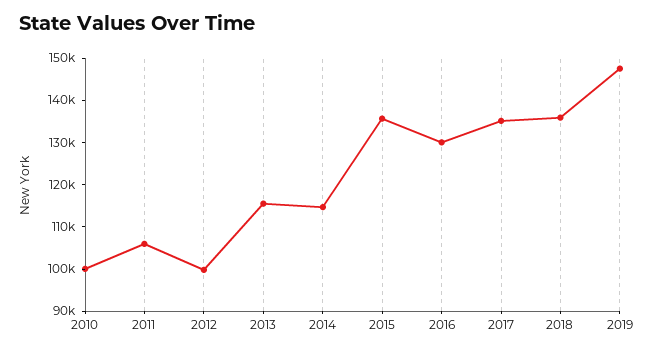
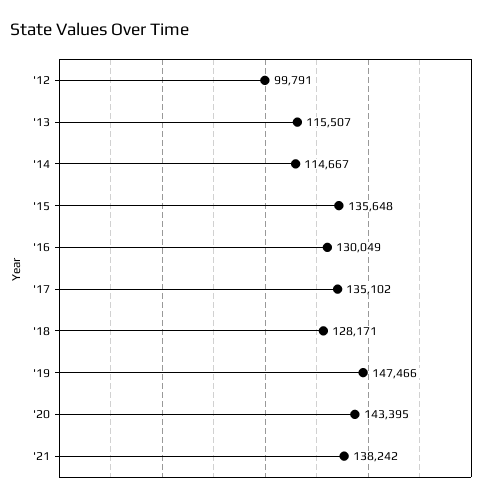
2010: 100000 -> none
2011: 106000 -> none
2018: 136000 -> 128171
'20: none -> 143395
'21: none -> 138242

